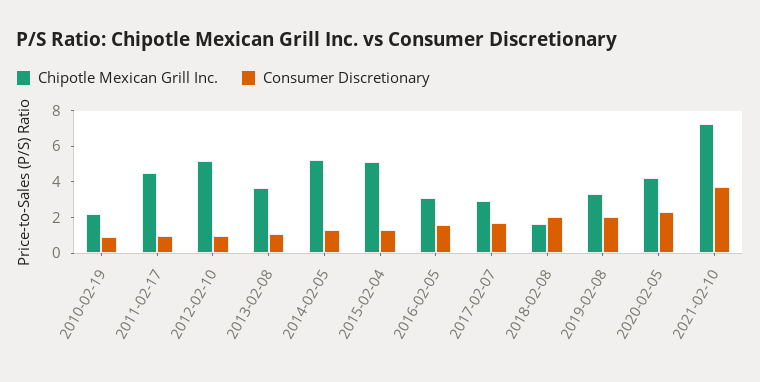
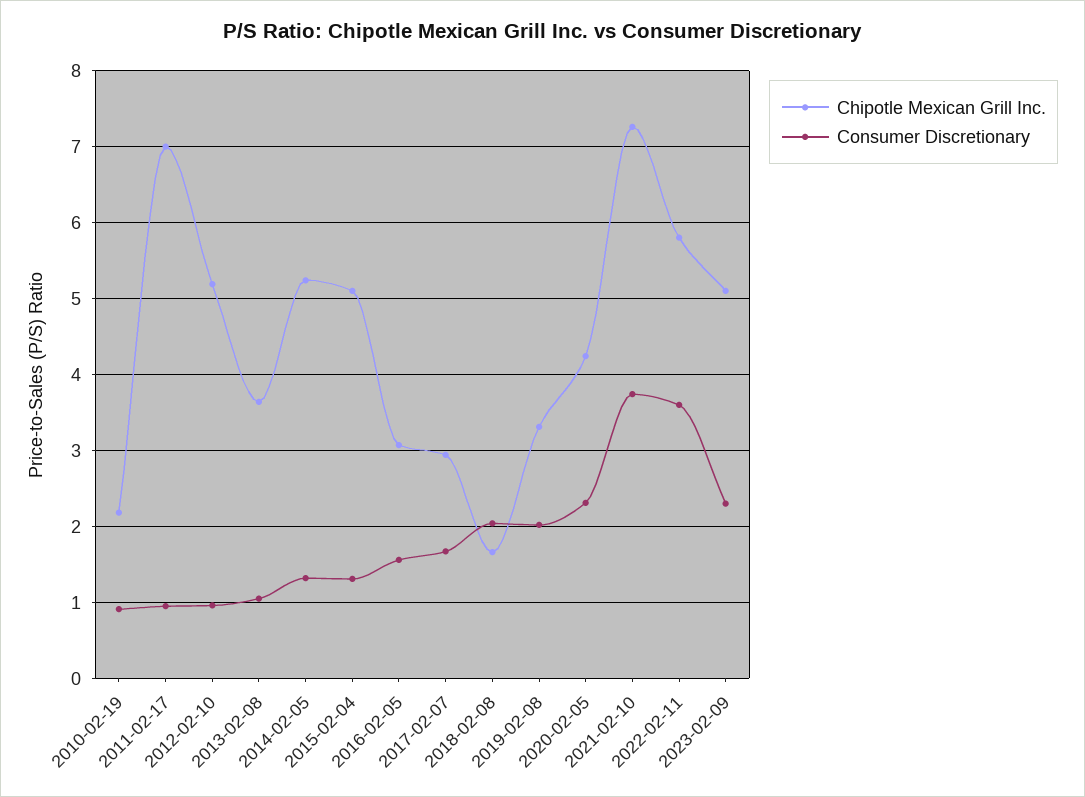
Chipotle Mexican Grill Inc., 2011-02-17: 4.5 -> 7
Chipotle Mexican Grill Inc., 2022-02-11: none -> 5.8
Consumer Discretionary, 2022-02-11: none -> 3.6
Chipotle Mexican Grill Inc., 2023-02-09: none -> 5.1
Consumer Discretionary, 2023-02-09: none -> 2.3

